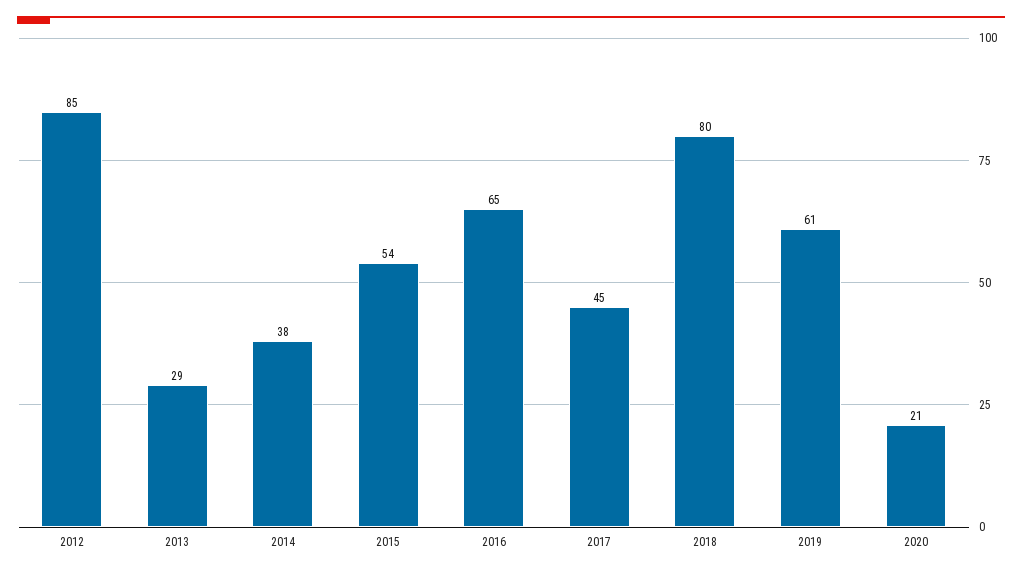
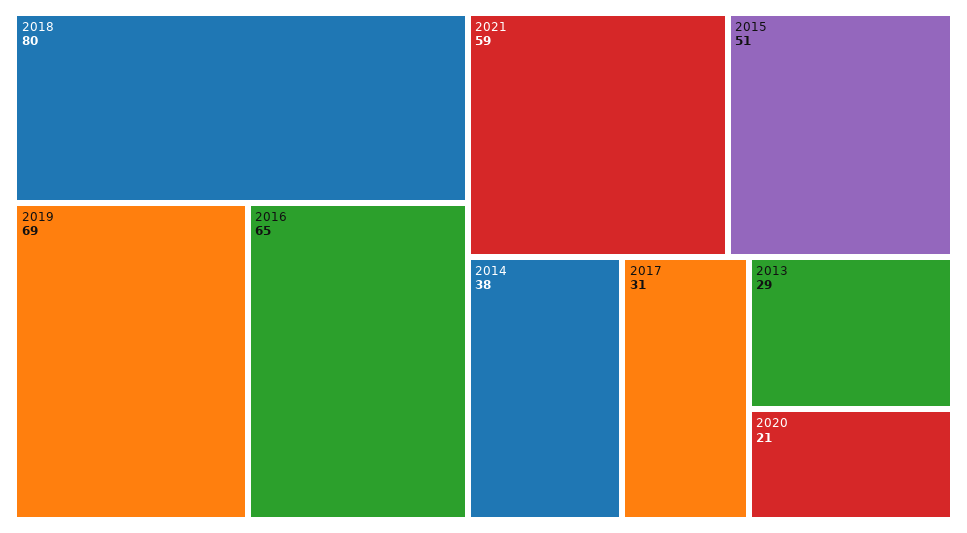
2012: 85 -> none
2015: 54 -> 51
2017: 45 -> 31
2019: 61 -> 69
2021: none -> 59

